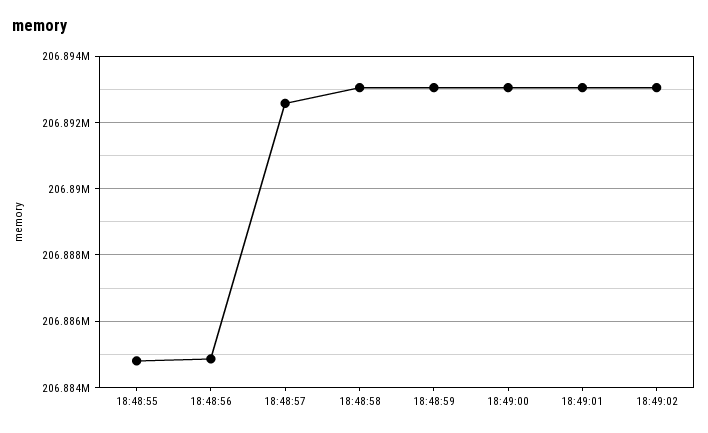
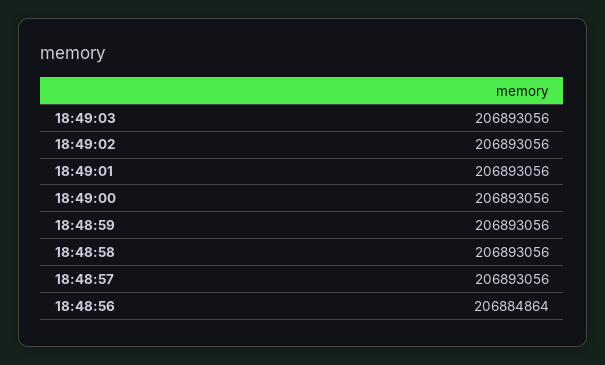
18:48:55: 206884800 -> none
18:48:57: 206892600 -> 206893056
18:49:03: none -> 206893056

